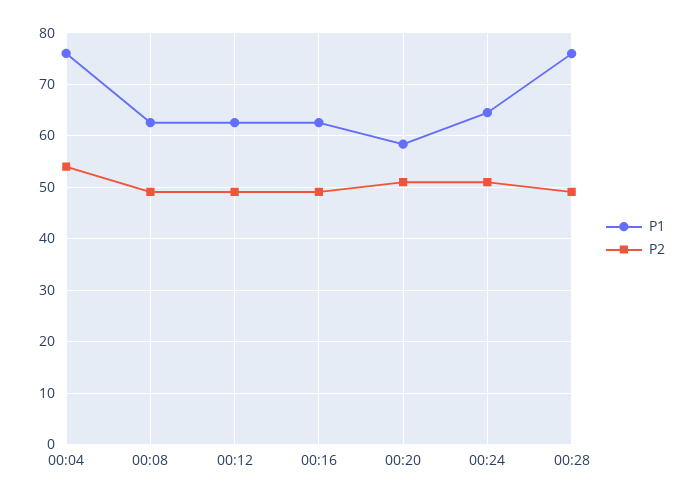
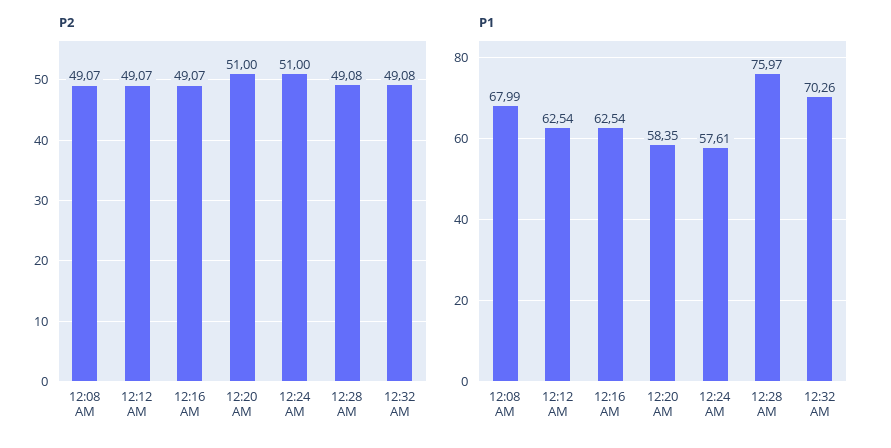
P1, 00:04: 76 -> none
P2, 00:04: 54 -> none
P1, 00:08: 62 -> 67.99
P1, 00:24: 64 -> 57.61
P2, 12:32 AM: none -> 49.08
P1, 12:32 AM: none -> 70.26

